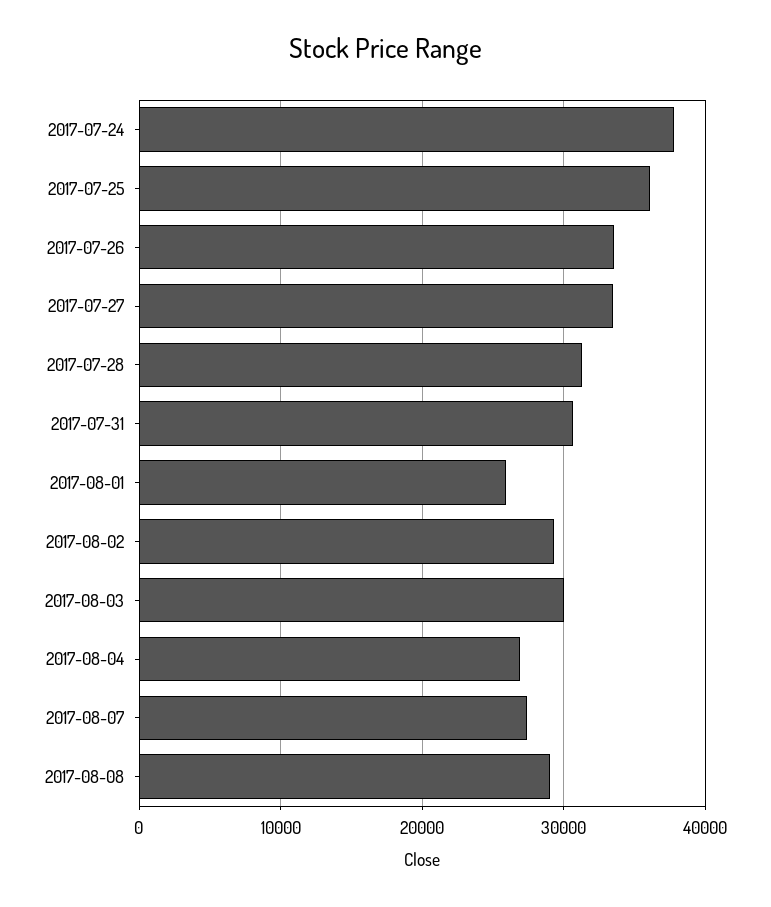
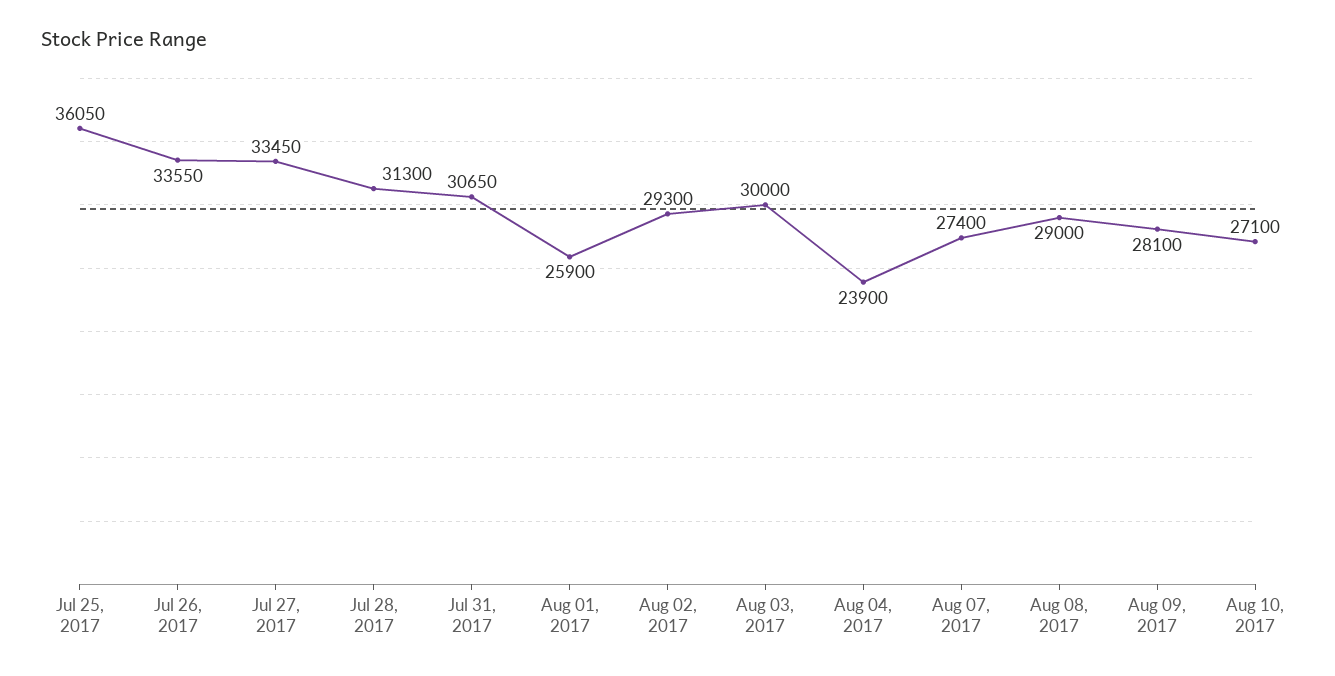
2017-07-24: 38000 -> none
2017-08-04: 27000 -> 23900
Aug 09, 2017: none -> 28100
Aug 10, 2017: none -> 27100

